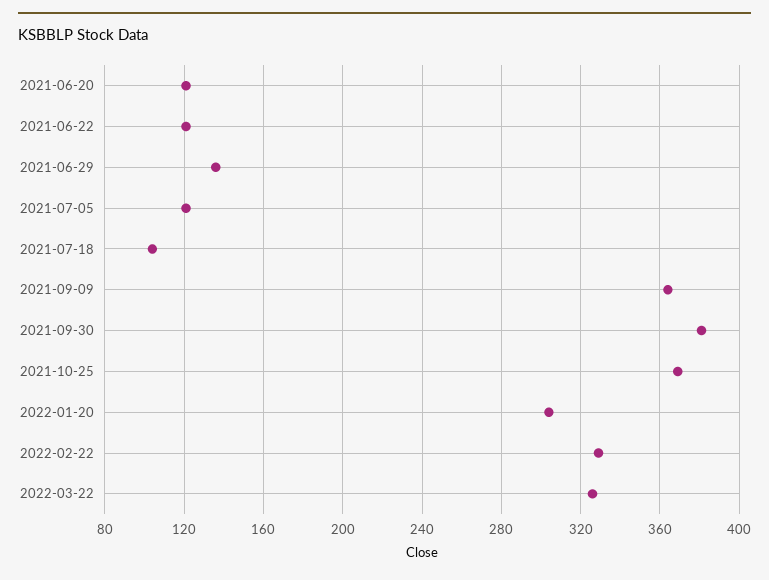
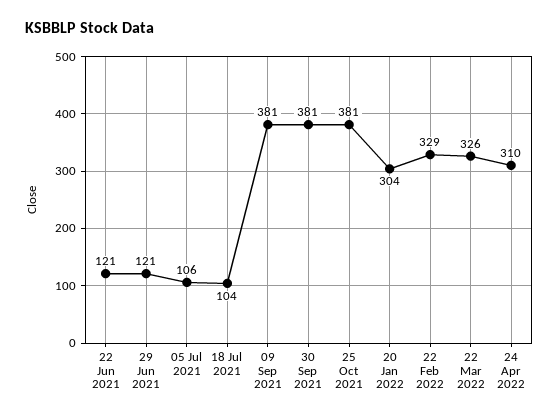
2021-06-20: 120 -> none
2021-06-29: 135 -> 121
2021-07-05: 120 -> 106
2021-09-09: 365 -> 381
2021-10-25: 370 -> 381
24 Apr 2022: none -> 310

